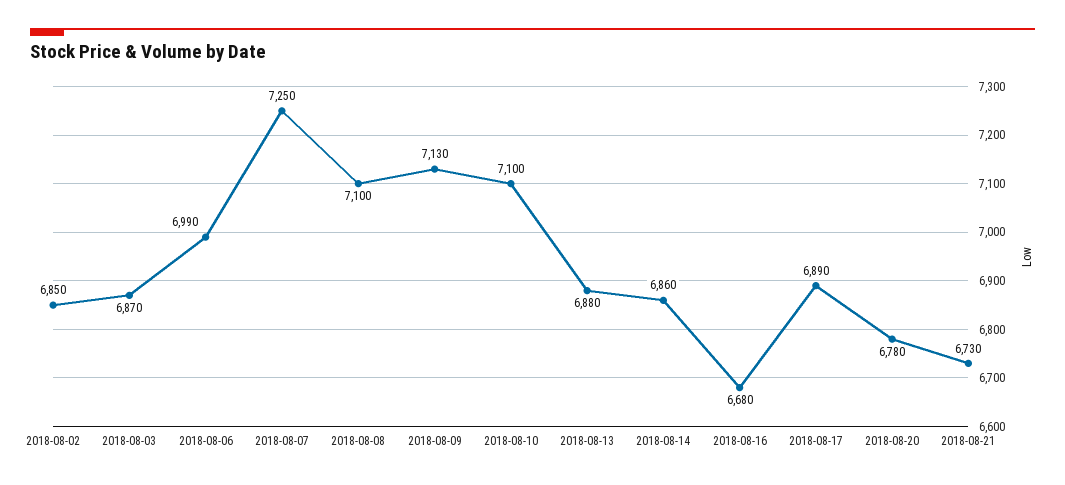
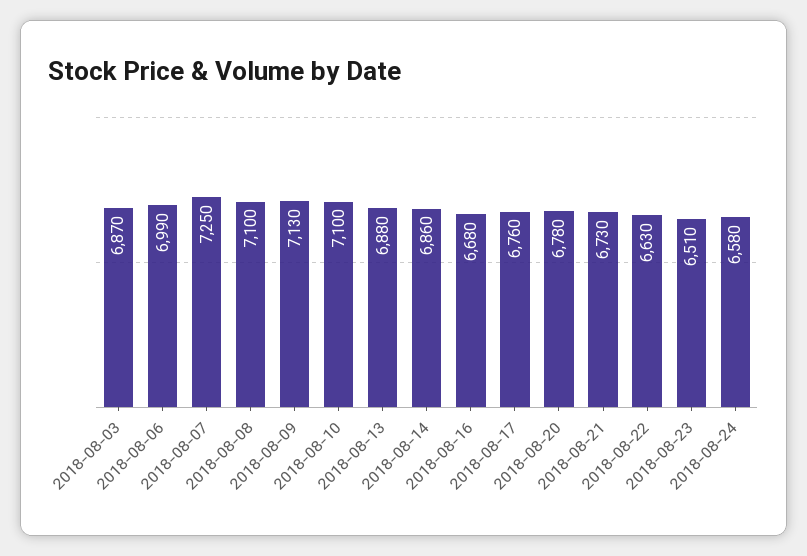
2018-08-02: 6850 -> none
2018-08-17: 6890 -> 6760
2018-08-22: none -> 6630
2018-08-23: none -> 6510
2018-08-24: none -> 6580

